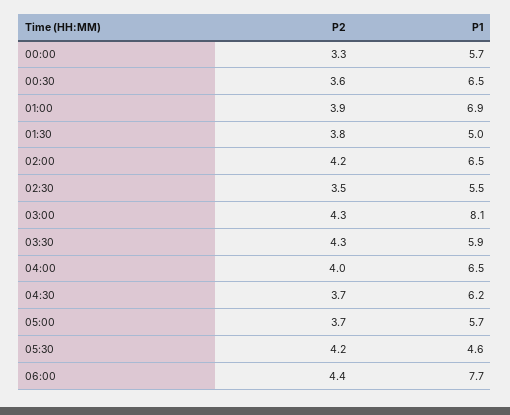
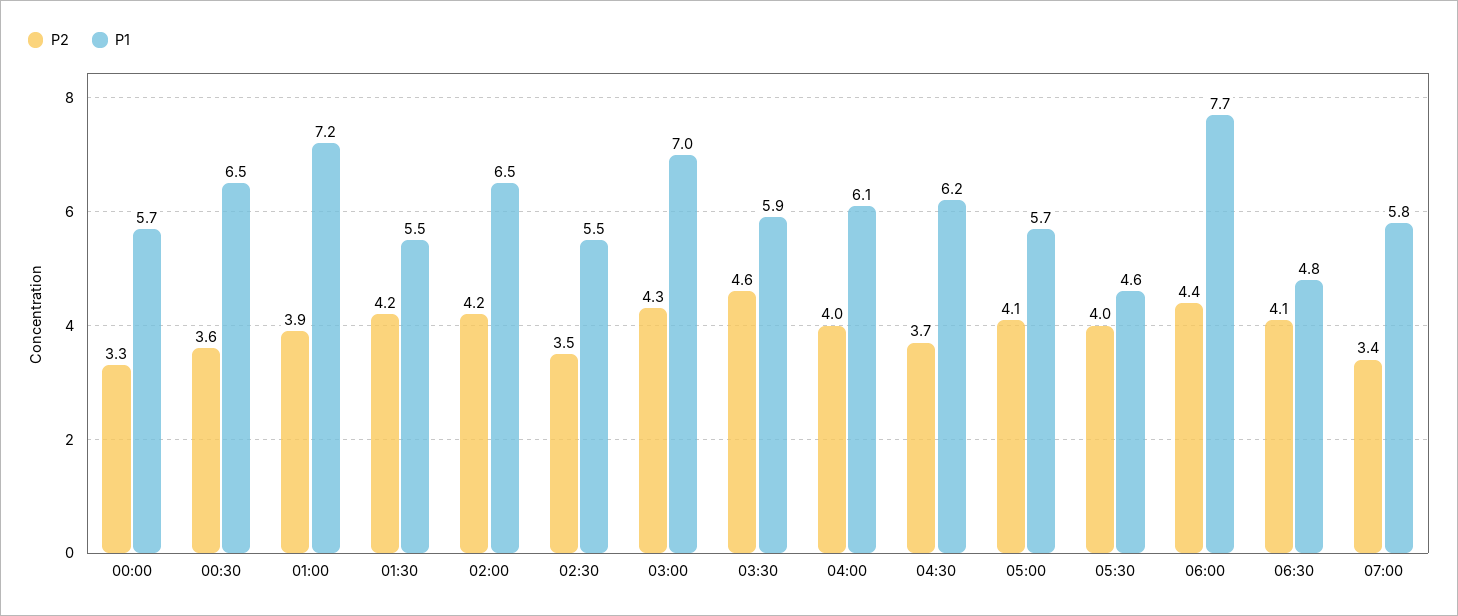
P1, 01:00: 6.9 -> 7.2
P2, 01:30: 3.8 -> 4.2
P1, 01:30: 5 -> 5.5
P1, 03:00: 8.1 -> 7
P2, 03:30: 4.3 -> 4.6
P1, 04:00: 6.5 -> 6.1
P2, 05:00: 3.7 -> 4.1
P2, 05:30: 4.2 -> 4
P2, 06:30: none -> 4.1
P1, 06:30: none -> 4.8
P2, 07:00: none -> 3.4
P1, 07:00: none -> 5.8

